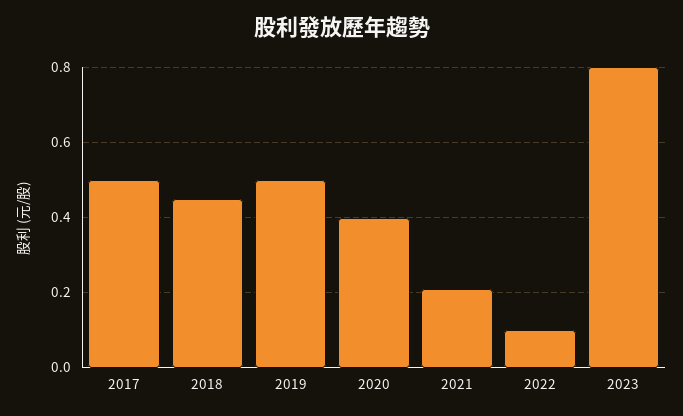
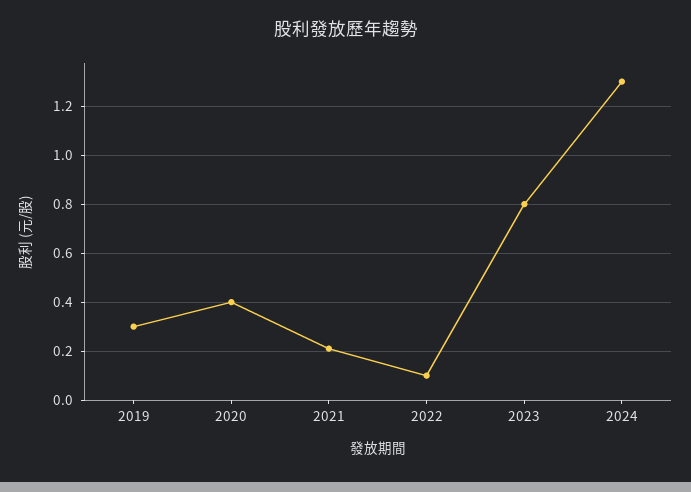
2017: 0.5 -> none
2018: 0.45 -> none
2019: 0.5 -> 0.3
2024: none -> 1.3

